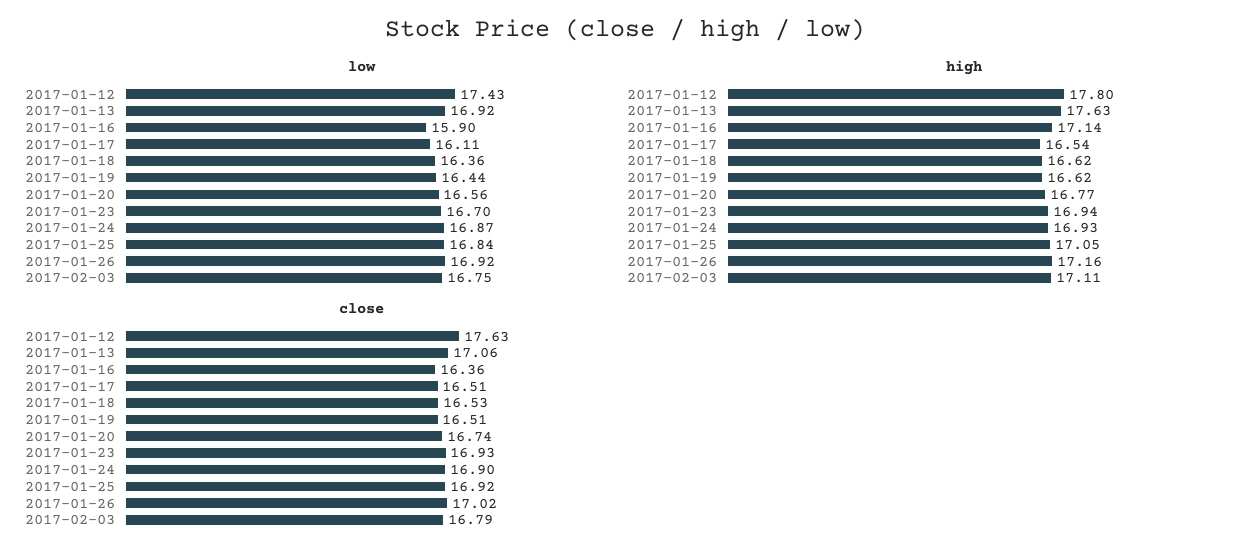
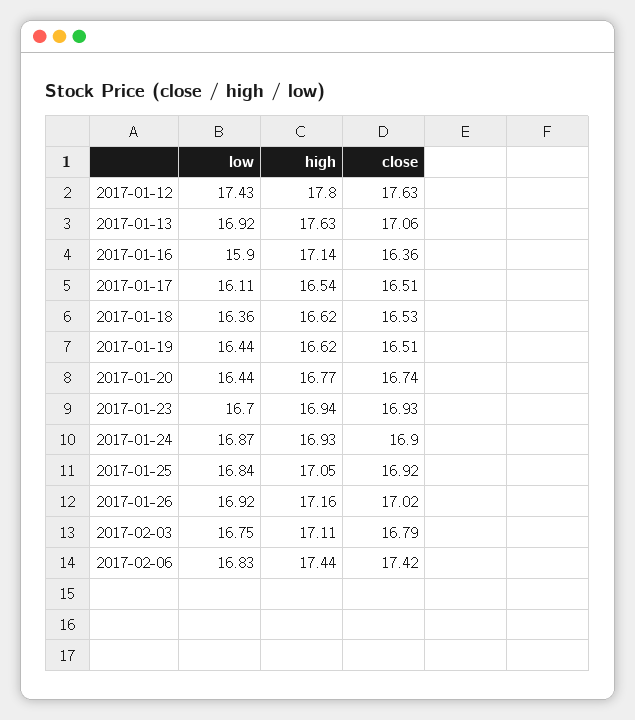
low, 2017-01-20: 16.56 -> 16.44
low, 2017-02-06: none -> 16.83
high, 2017-02-06: none -> 17.44
close, 2017-02-06: none -> 17.42

